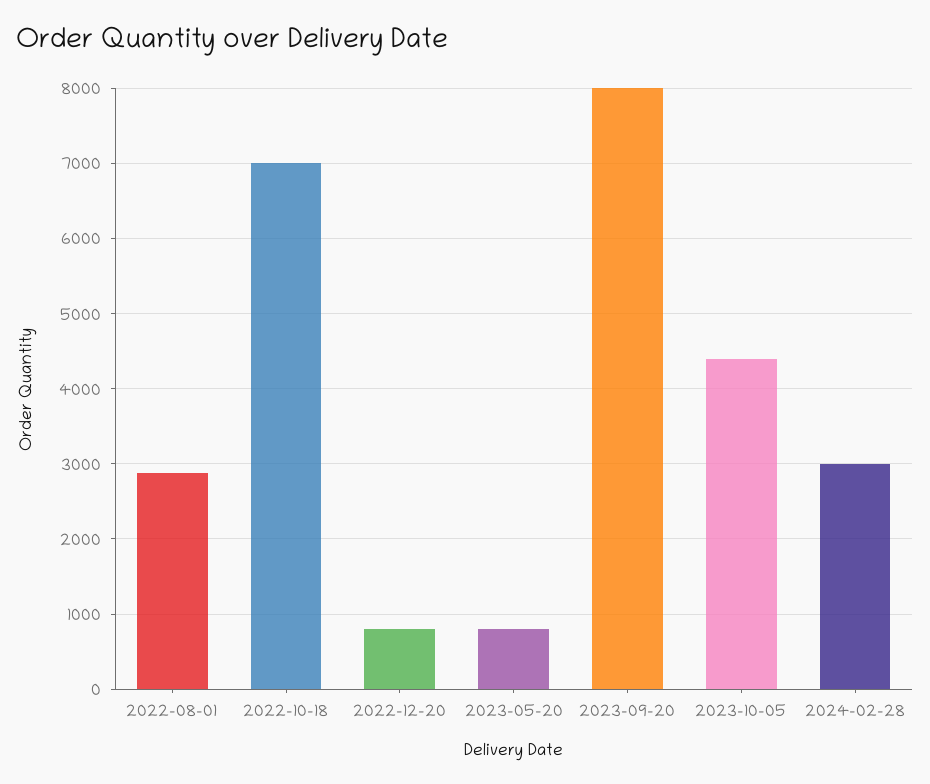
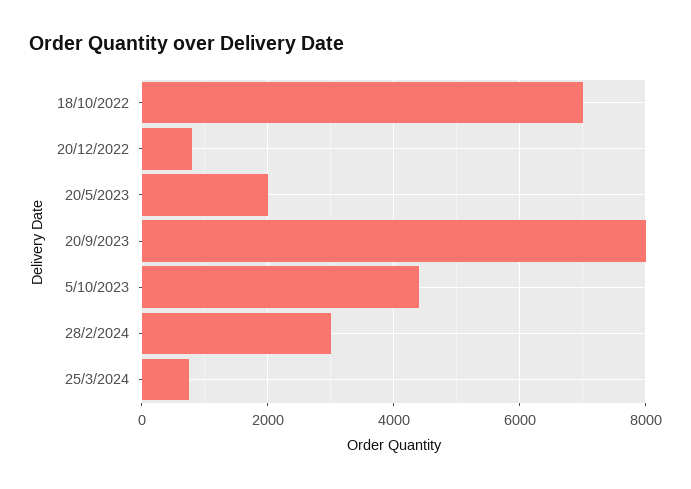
2022-08-01: 2900 -> none
2023-05-20: 800 -> 2000
25/3/2024: none -> 800

